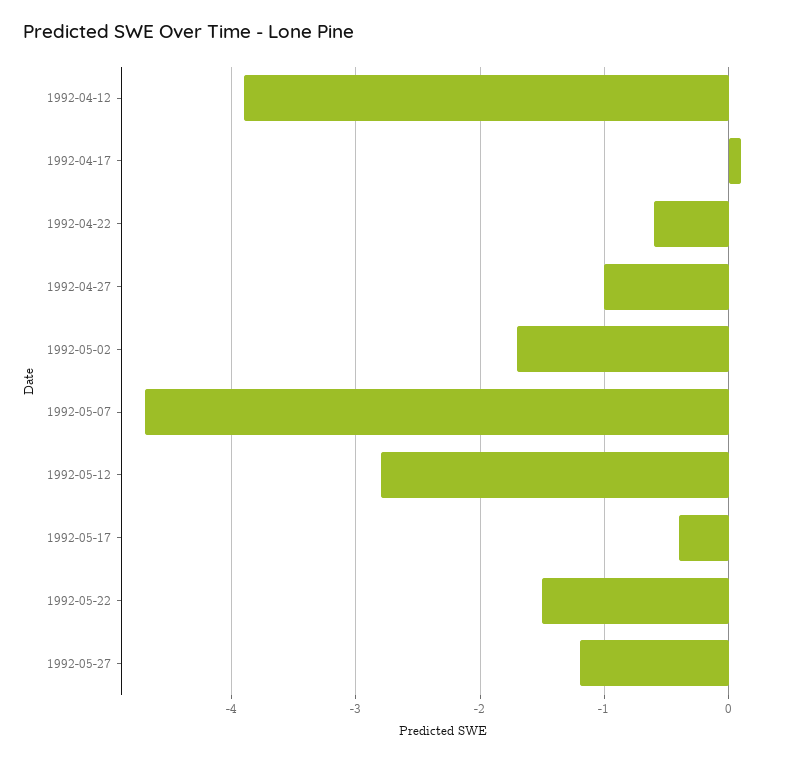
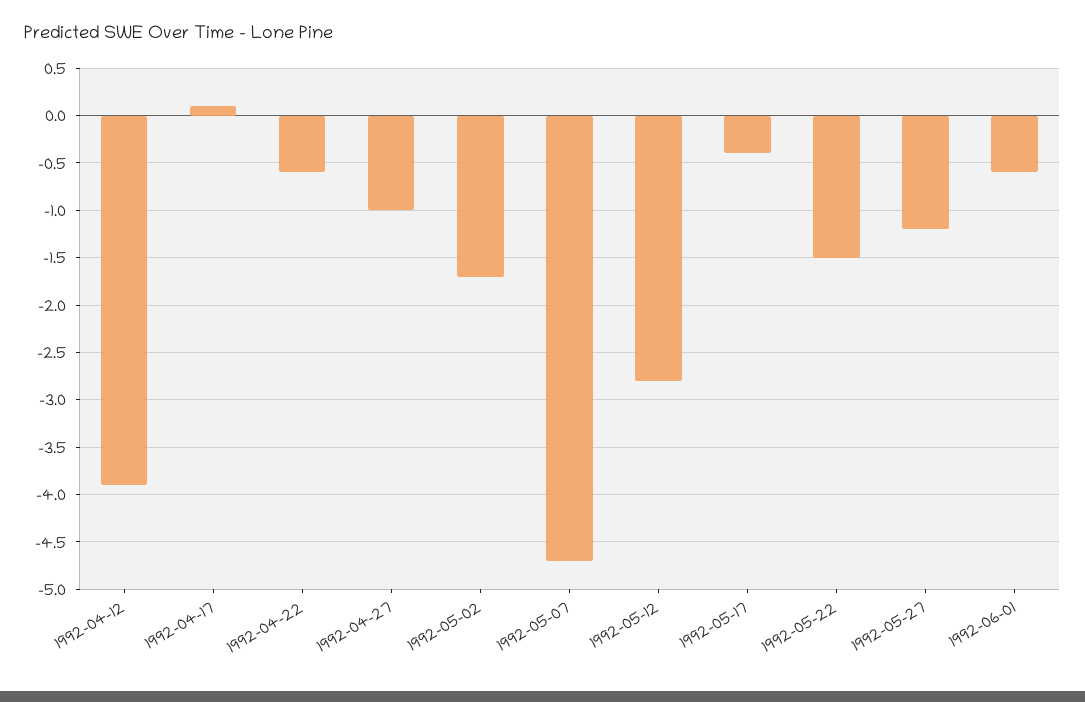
1992-06-01: none -> -0.6

